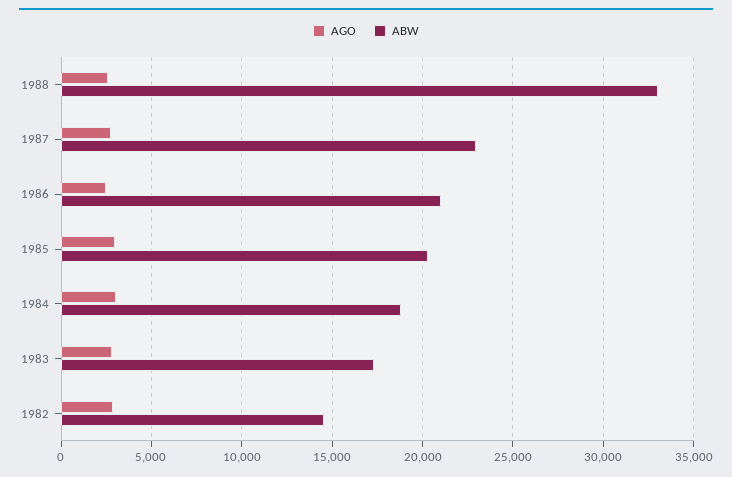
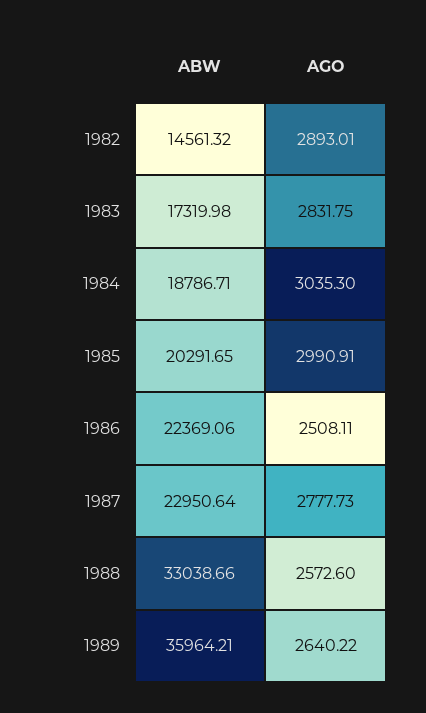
ABW, 1986: 21000 -> 22369.06
ABW, 1989: none -> 35964.21
AGO, 1989: none -> 2640.22

